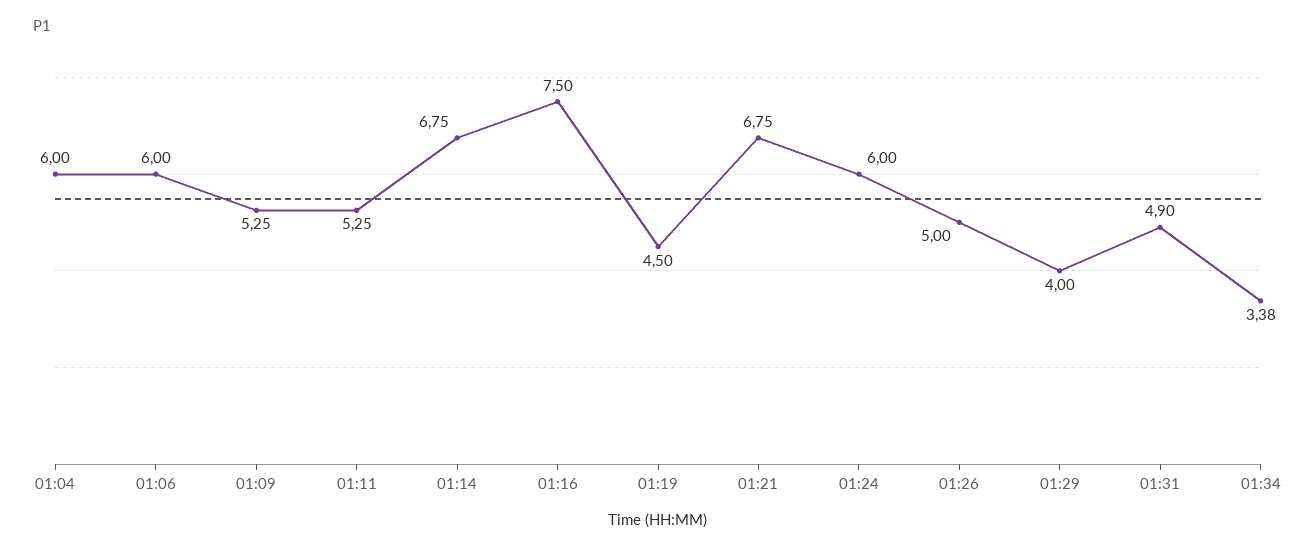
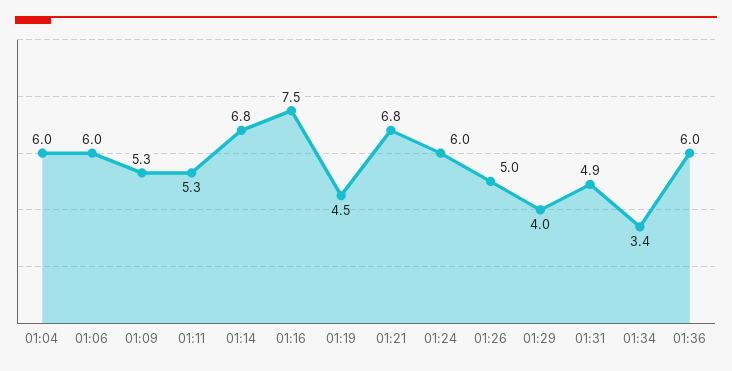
01:36: none -> 6

